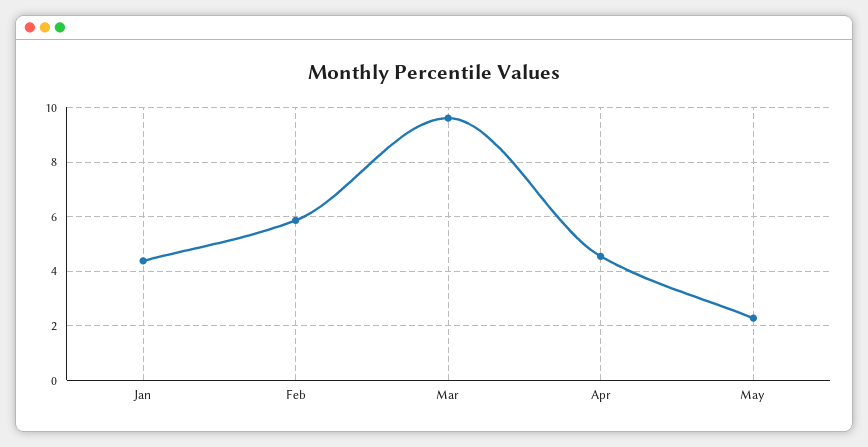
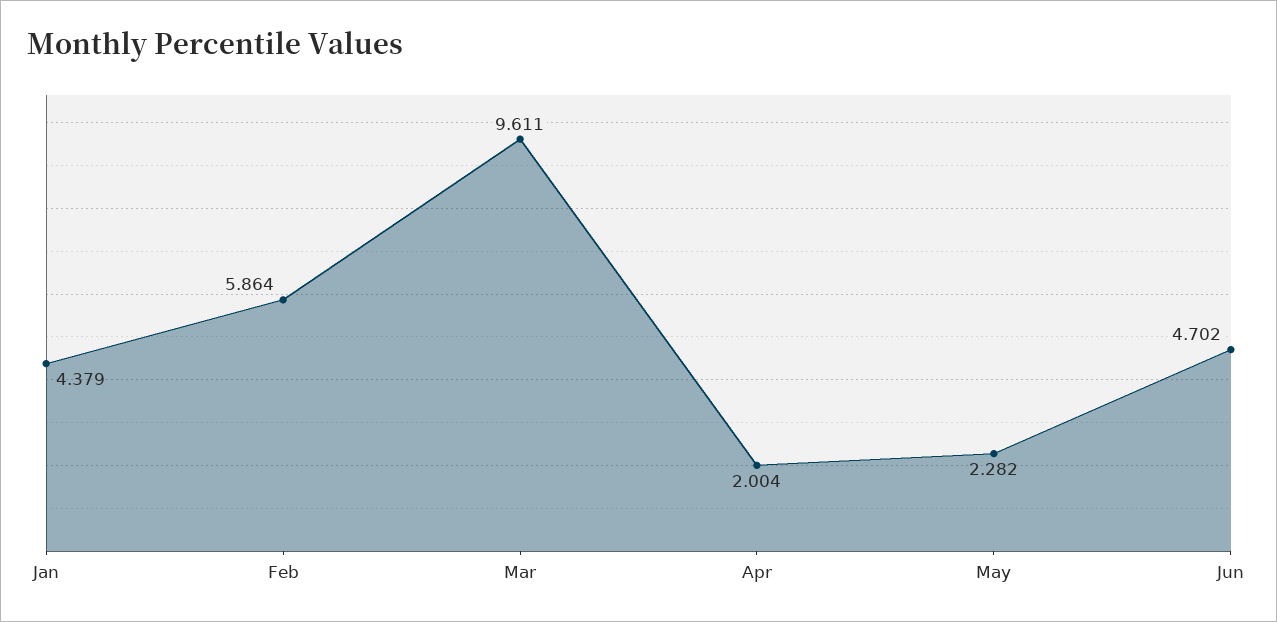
Apr: 4.5 -> 2.004
Jun: none -> 4.702

